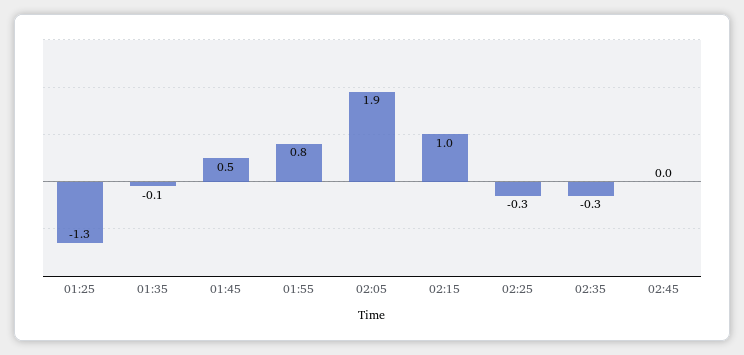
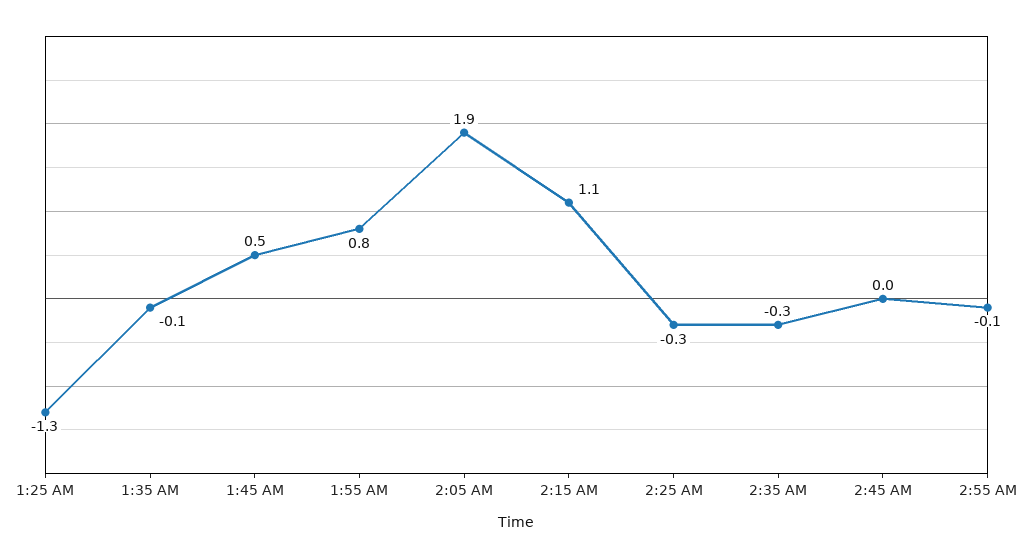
02:15: 1 -> 1.1
2:55 AM: none -> -0.1

